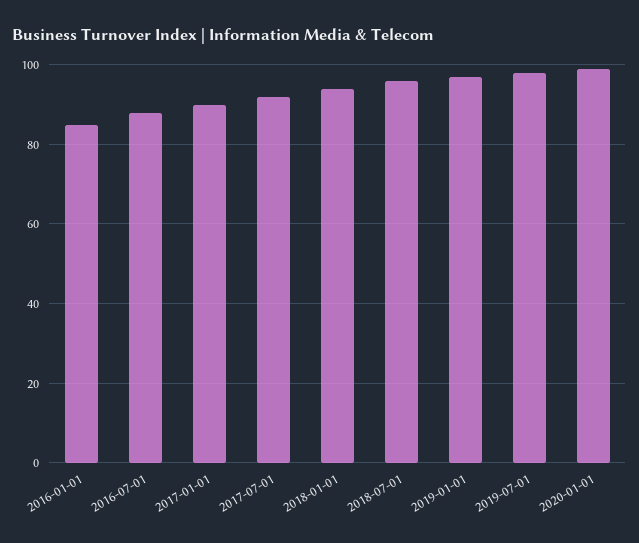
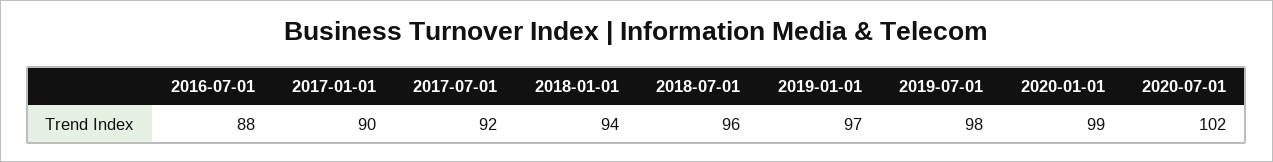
2016-01-01: 85 -> none
2020-07-01: none -> 102

